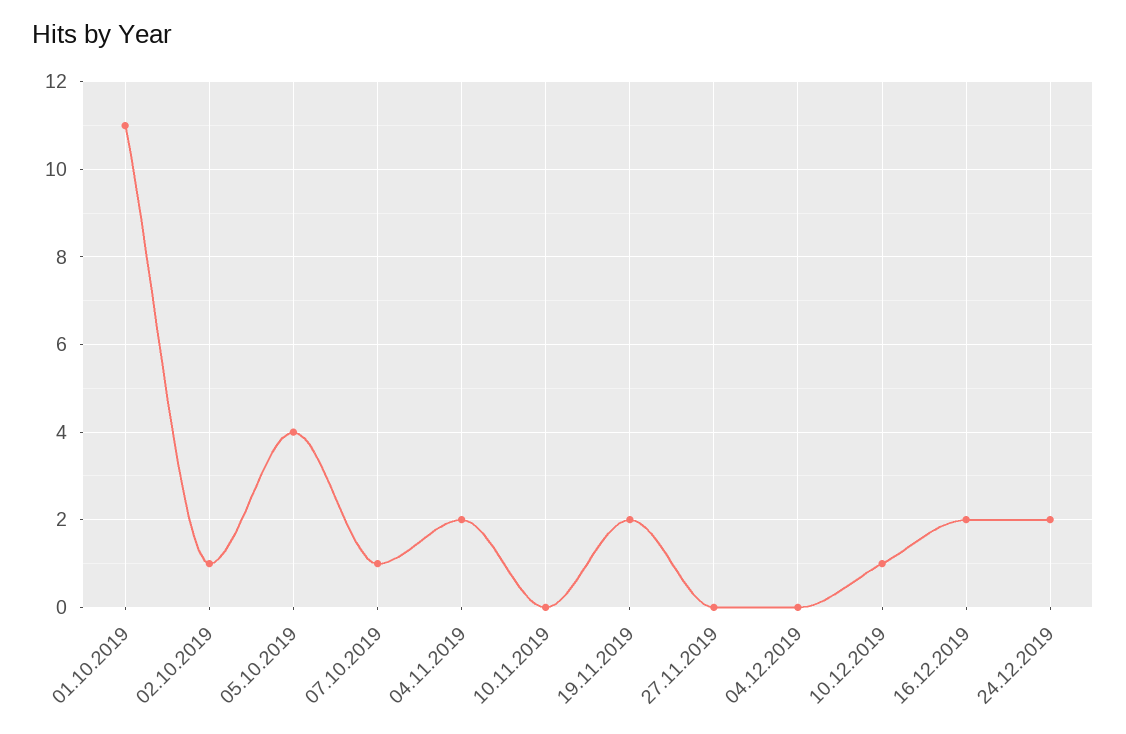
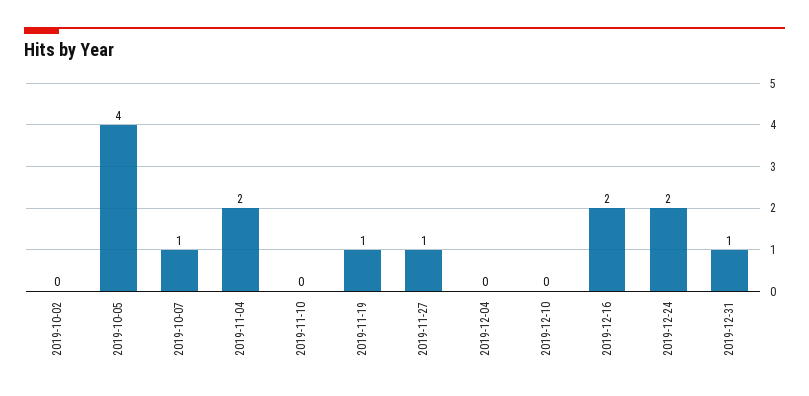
01.10.2019: 11 -> none
02.10.2019: 1 -> 0
19.11.2019: 2 -> 1
27.11.2019: 0 -> 1
10.12.2019: 1 -> 0
2019-12-31: none -> 1

